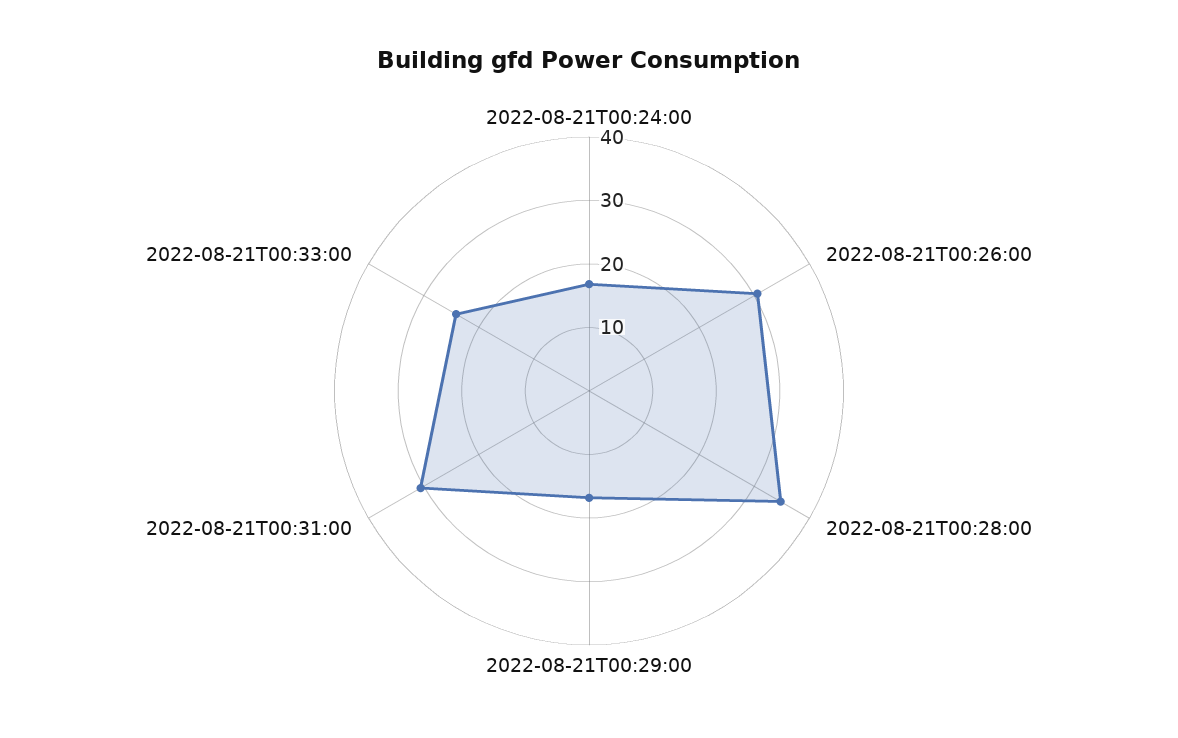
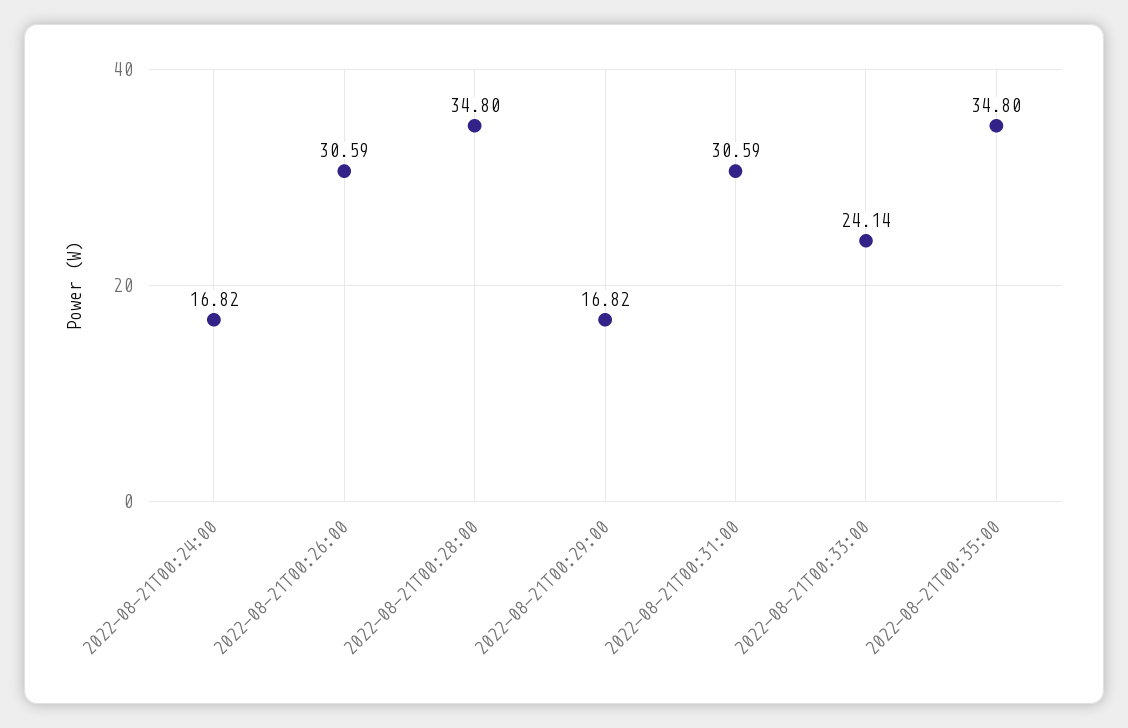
2022-08-21T00:35:00: none -> 34.8

